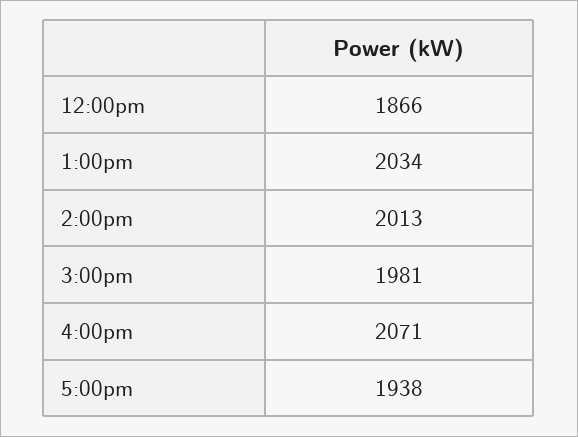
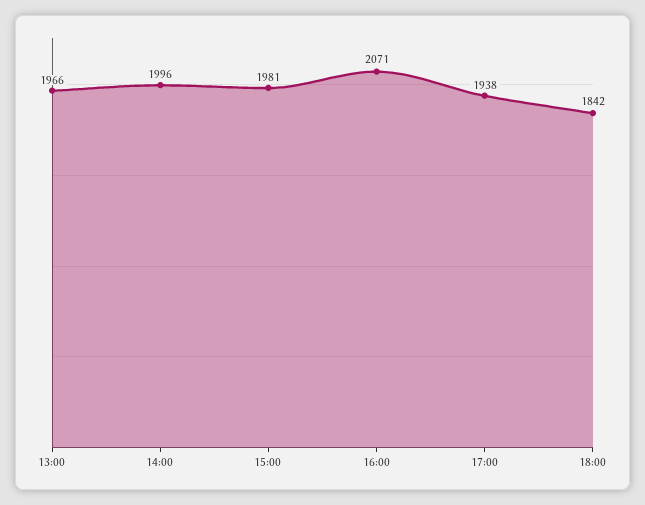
12:00pm: 1866 -> none
1:00pm: 2034 -> 1966
2:00pm: 2013 -> 1996
18:00: none -> 1842

